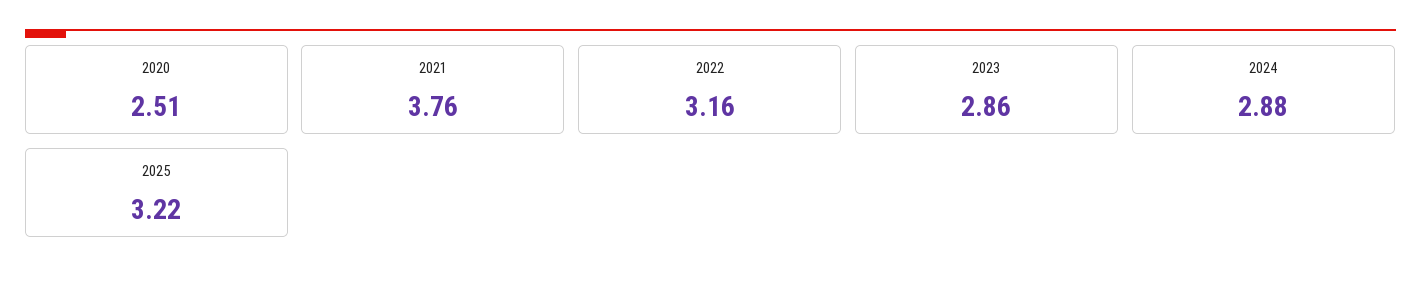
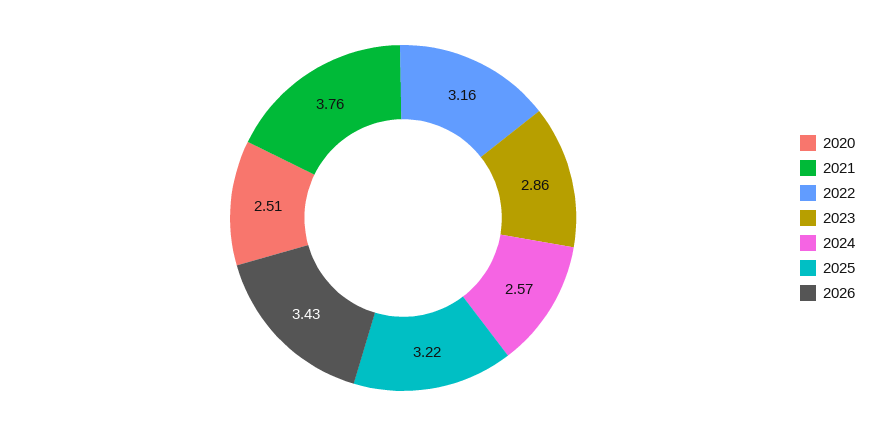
2024: 2.88 -> 2.57
2026: none -> 3.43

